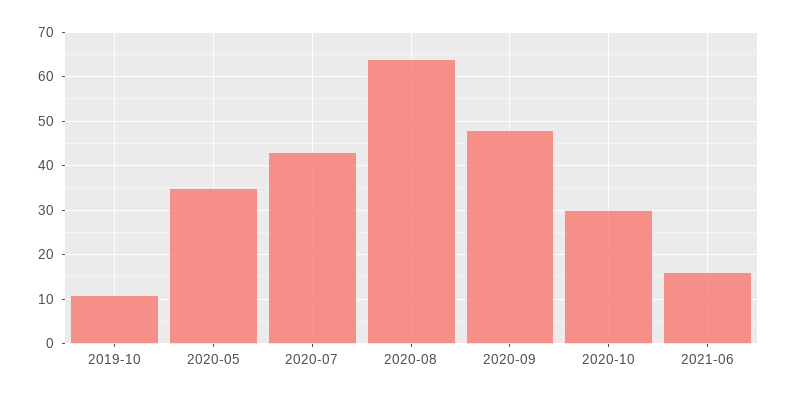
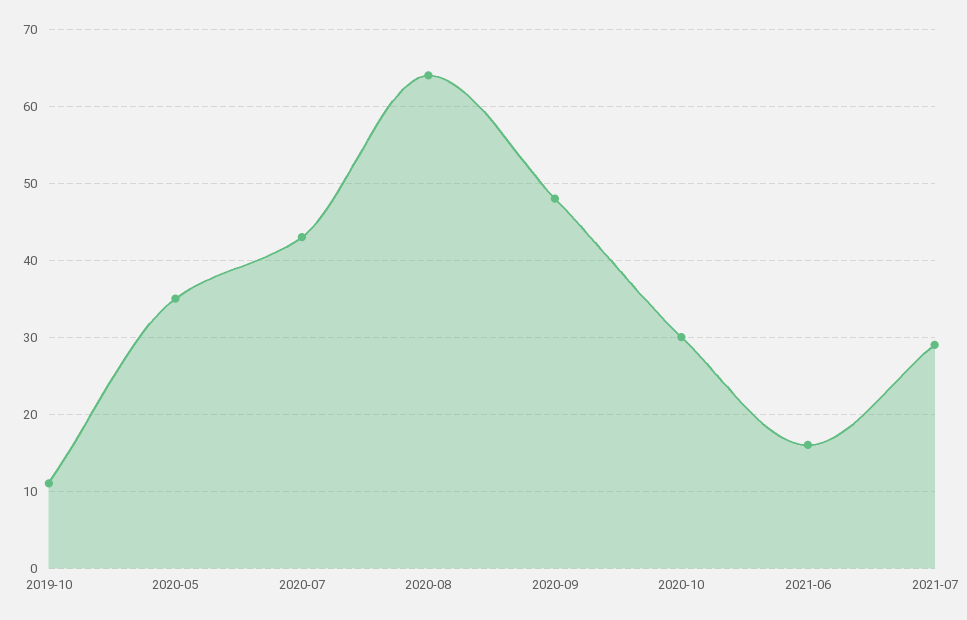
2021-07: none -> 29

